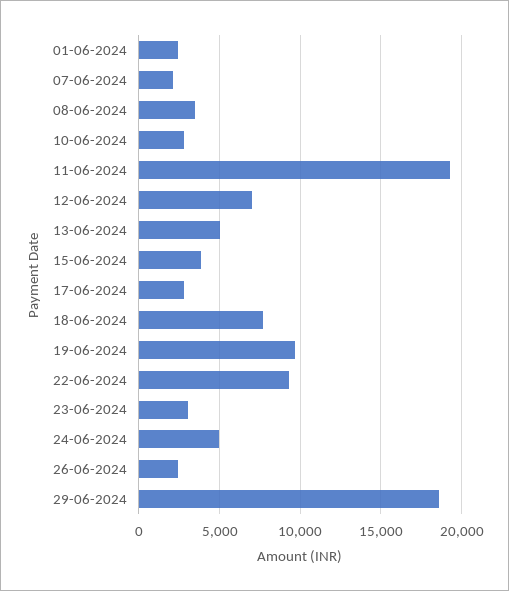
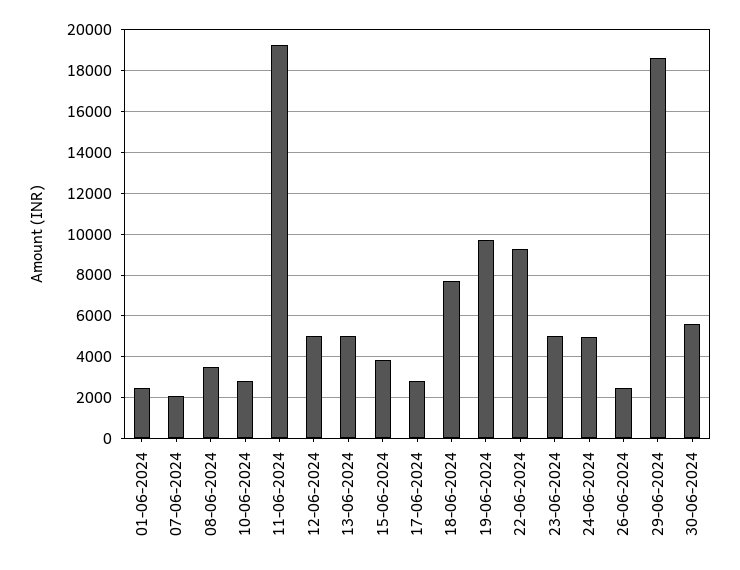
12-06-2024: 7000 -> 5000
23-06-2024: 3000 -> 5000
30-06-2024: none -> 5500

